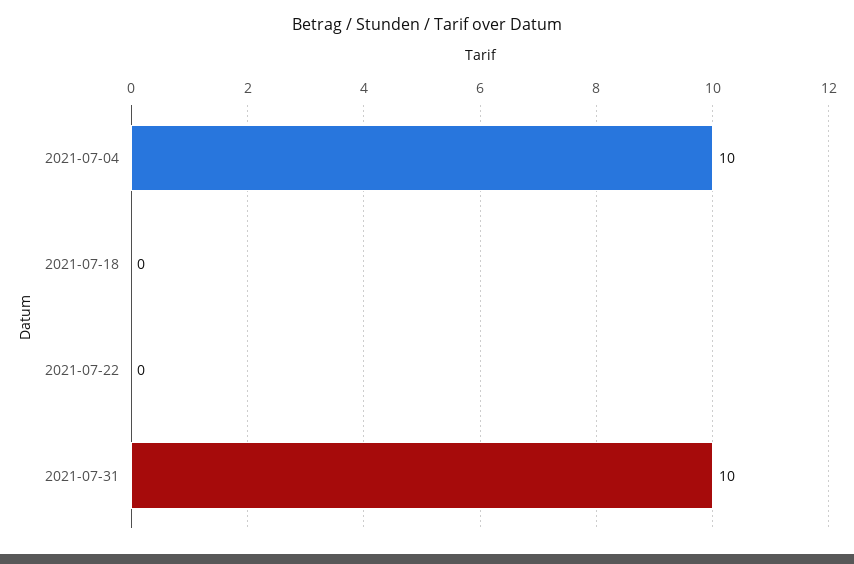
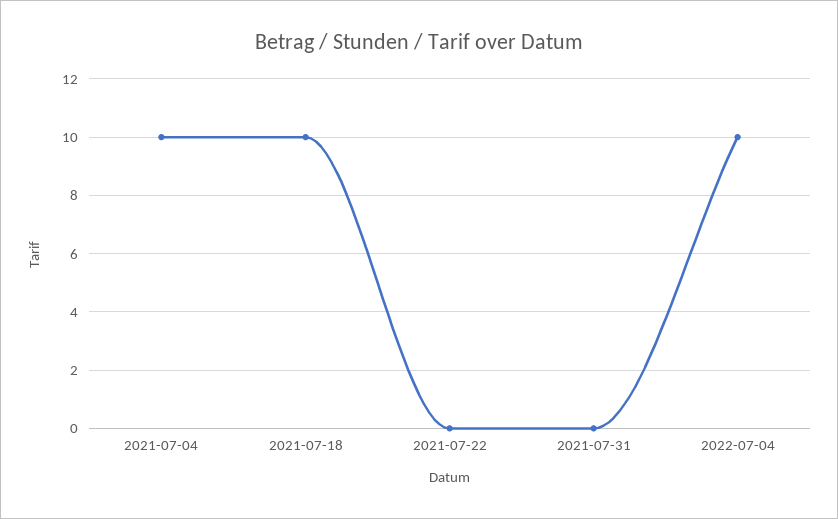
2021-07-18: 0 -> 10
2021-07-31: 10 -> 0
2022-07-04: none -> 10

